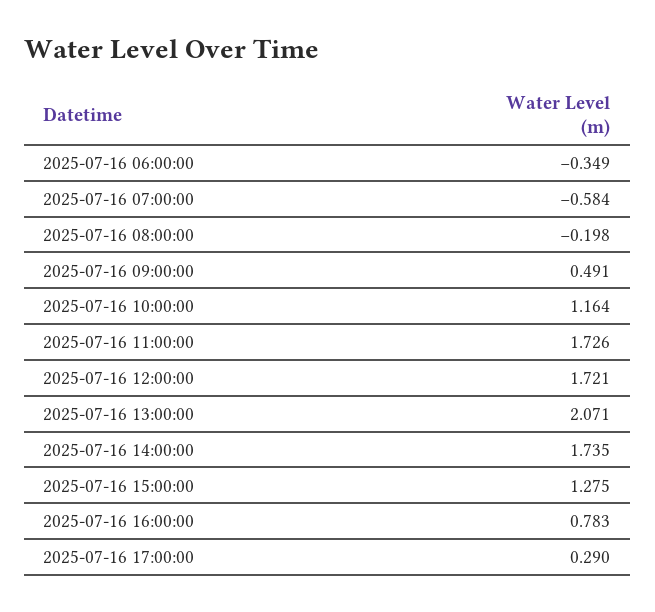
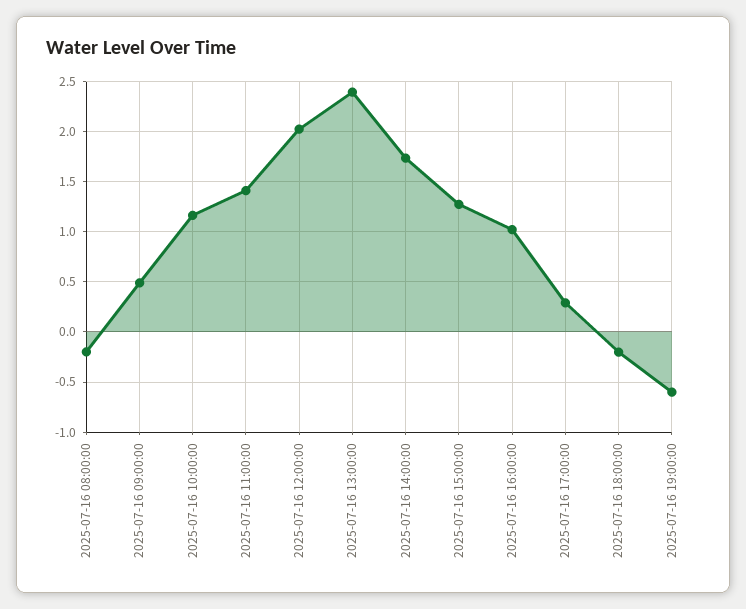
2025-07-16 06:00:00: -0.349 -> none
2025-07-16 07:00:00: -0.584 -> none
2025-07-16 11:00:00: 1.726 -> 1.4
2025-07-16 12:00:00: 1.721 -> 2
2025-07-16 13:00:00: 2.071 -> 2.4
2025-07-16 16:00:00: 0.783 -> 1
2025-07-16 18:00:00: none -> -0.2
2025-07-16 19:00:00: none -> -0.6

